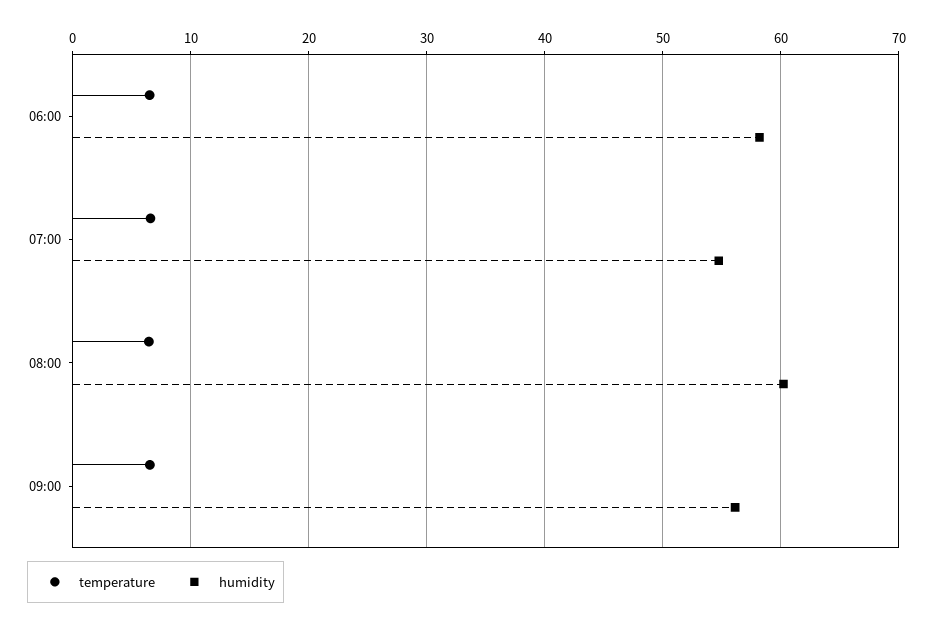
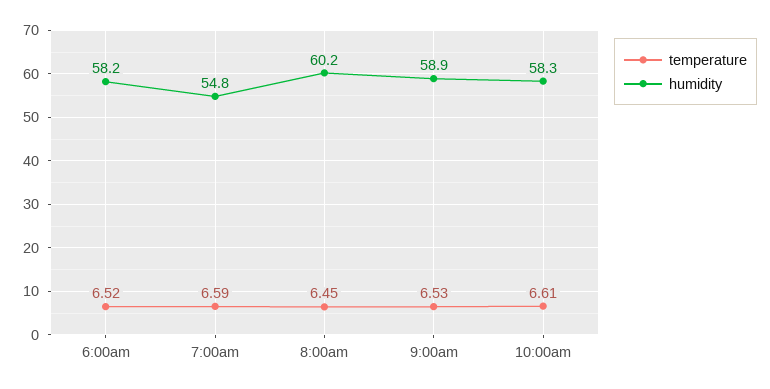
humidity, 09:00: 56 -> 58.9
temperature, 10:00am: none -> 6.61
humidity, 10:00am: none -> 58.3

